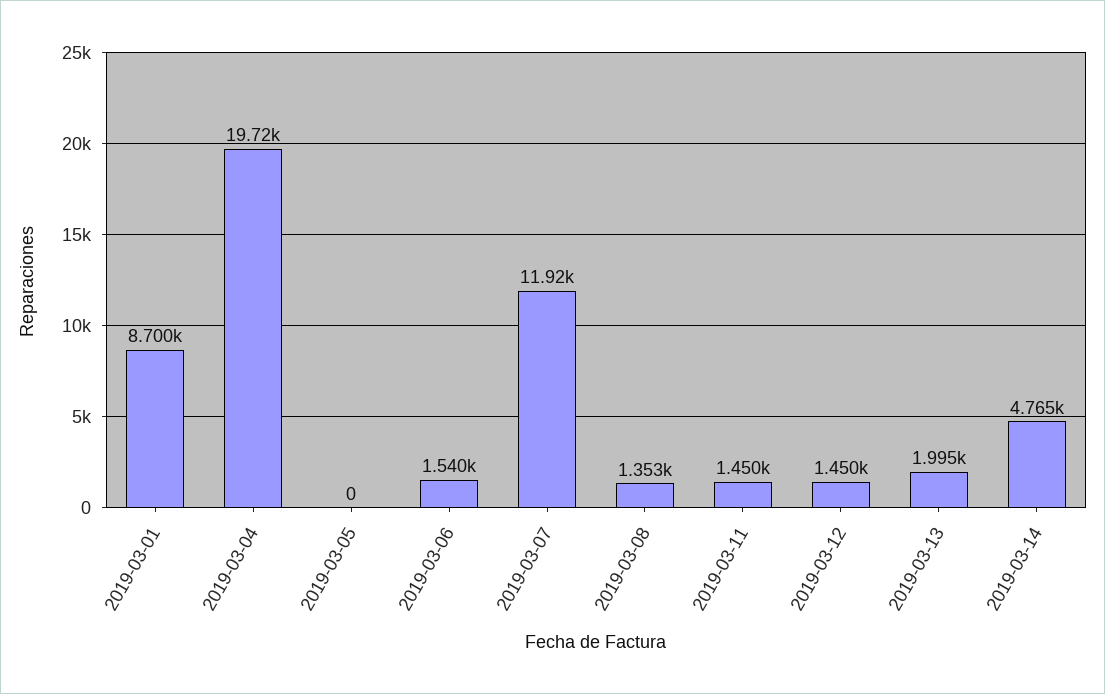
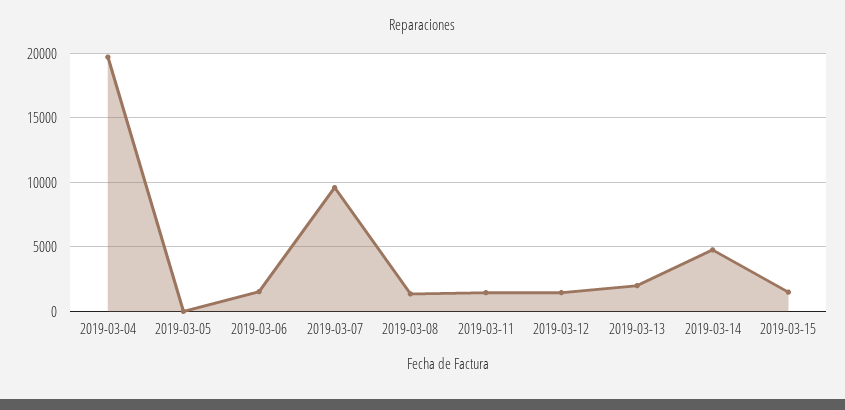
2019-03-01: 8700 -> none
2019-03-07: 11920 -> 9500
2019-03-15: none -> 1500

